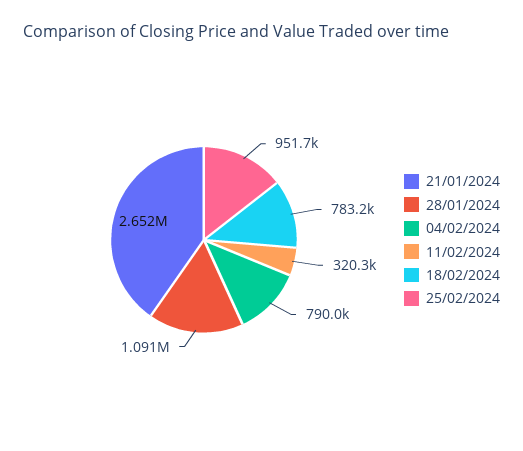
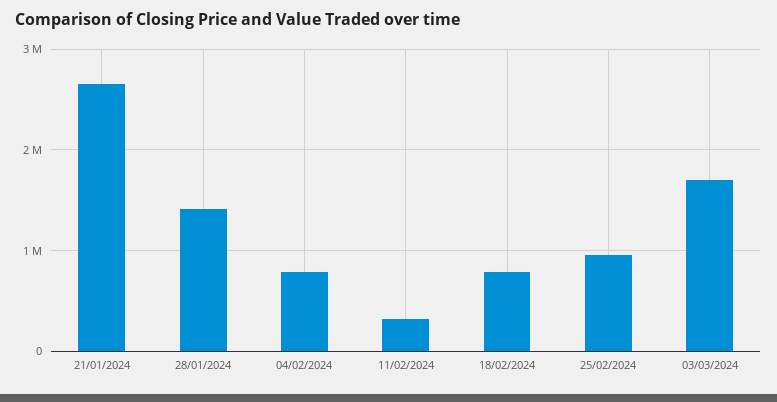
28/01/2024: 1091000 -> 1400000
03/03/2024: none -> 1700000

